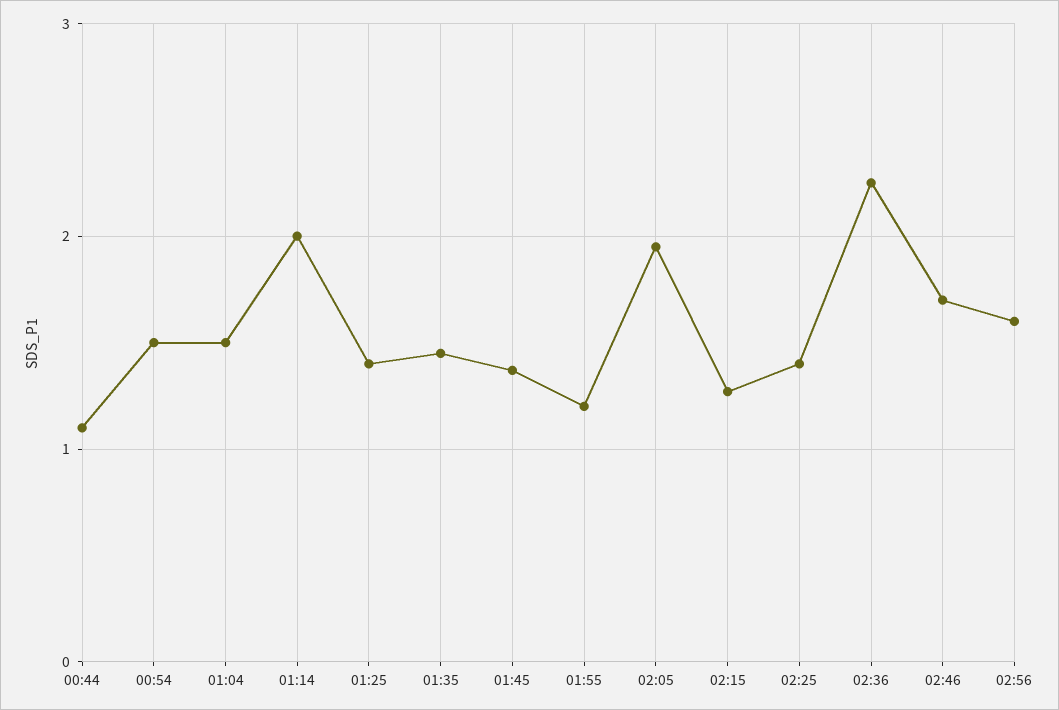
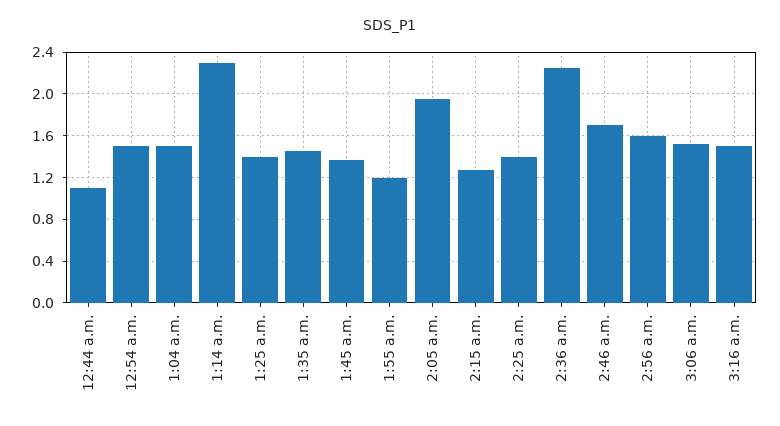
01:14: 2 -> 2.3
3:06 a.m.: none -> 1.5
3:16 a.m.: none -> 1.5

